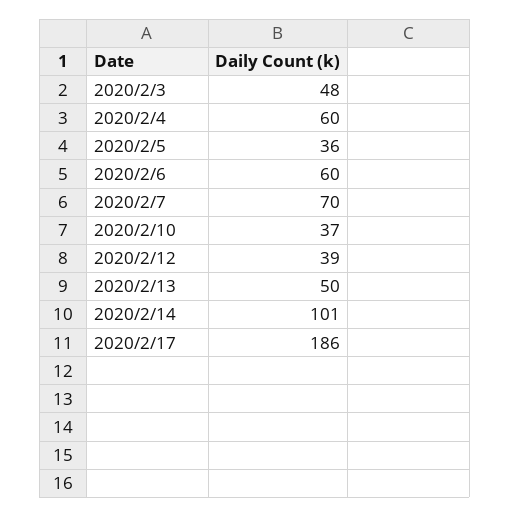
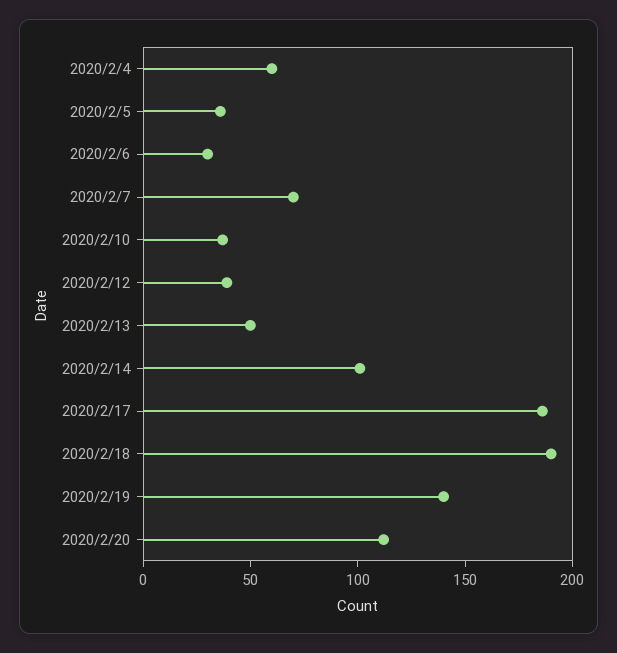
2020/2/3: 48 -> none
2020/2/6: 60 -> 30
2020/2/18: none -> 190
2020/2/19: none -> 140
2020/2/20: none -> 110

